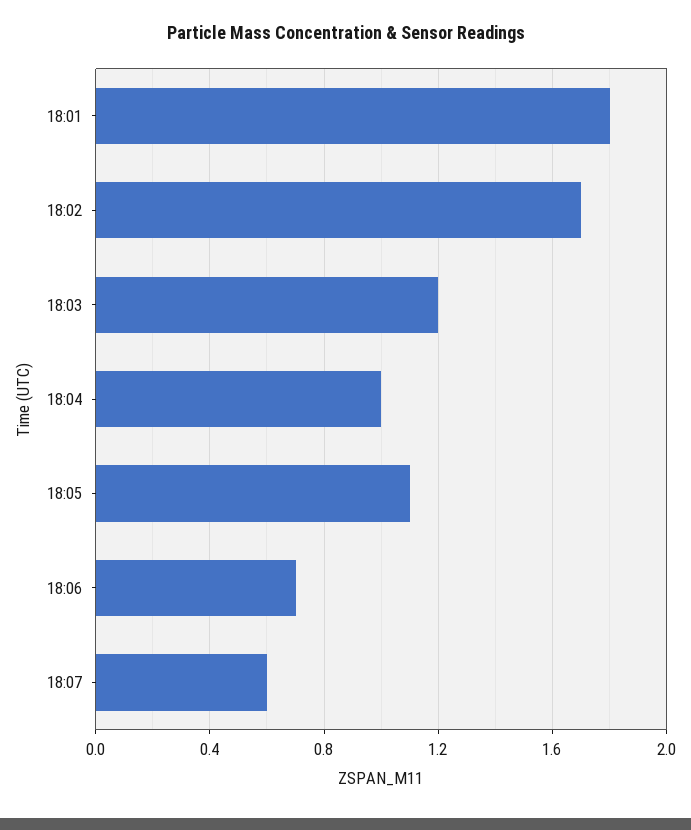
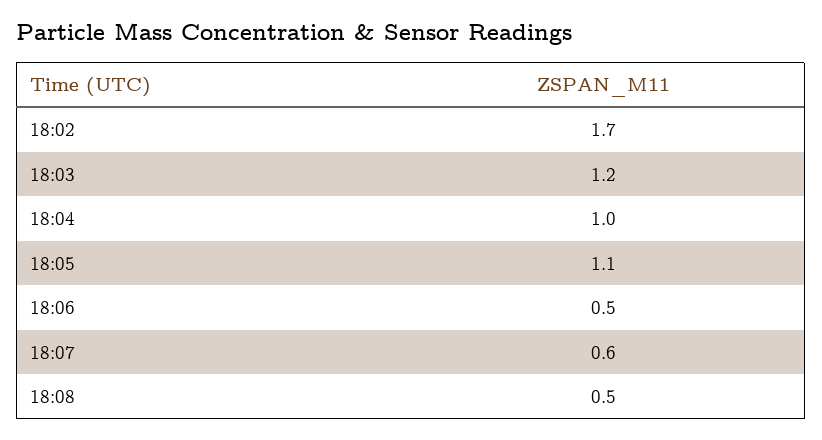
18:01: 1.8 -> none
18:06: 0.7 -> 0.5
18:08: none -> 0.5

